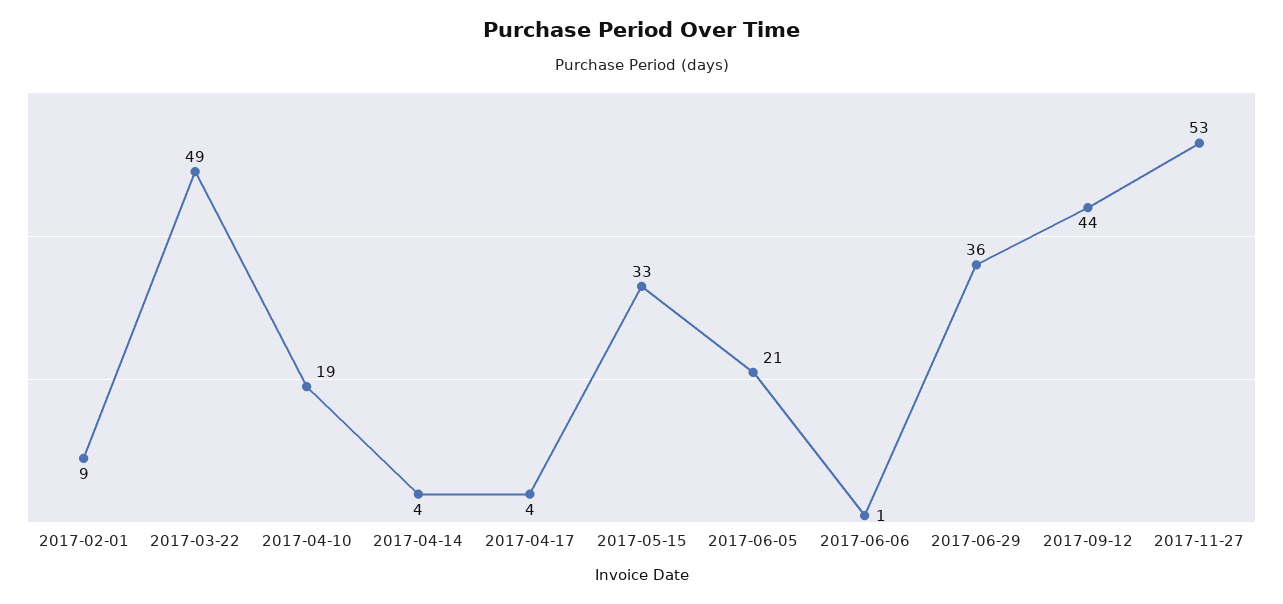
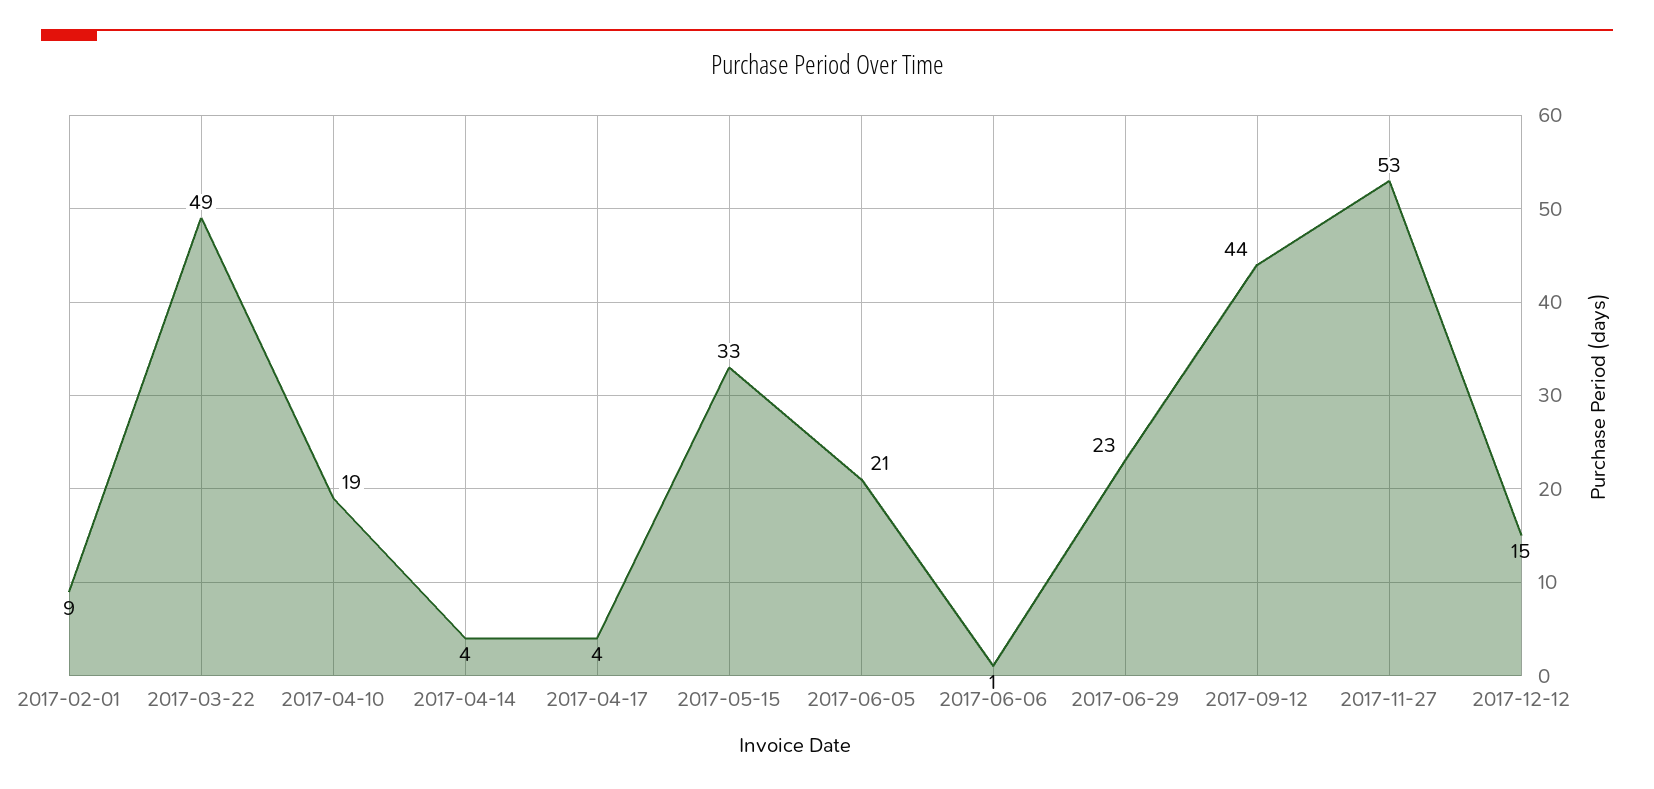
2017-06-29: 36 -> 23
2017-12-12: none -> 15

